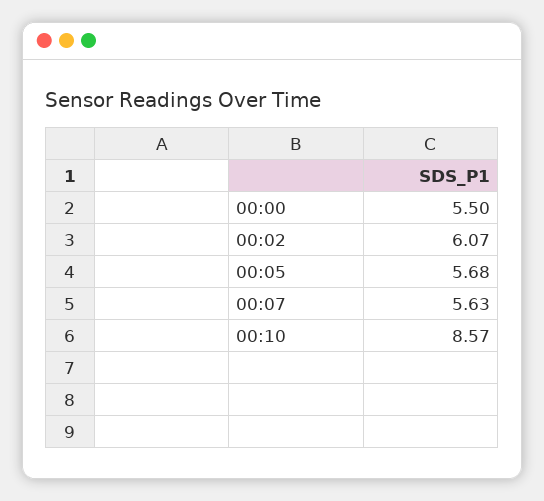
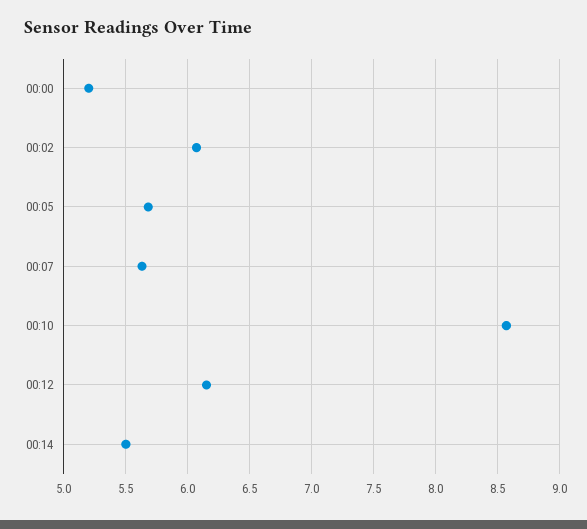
00:00: 5.5 -> 5.2
00:12: none -> 6.15
00:14: none -> 5.5

